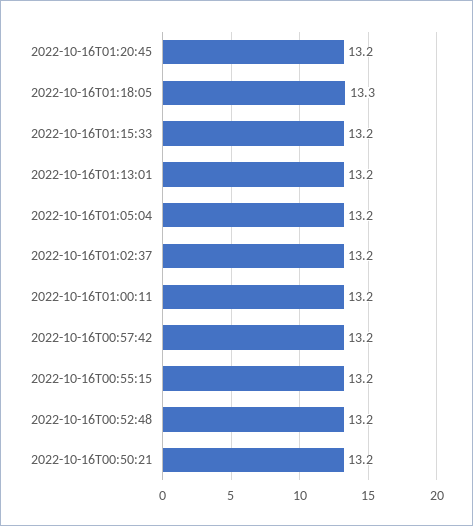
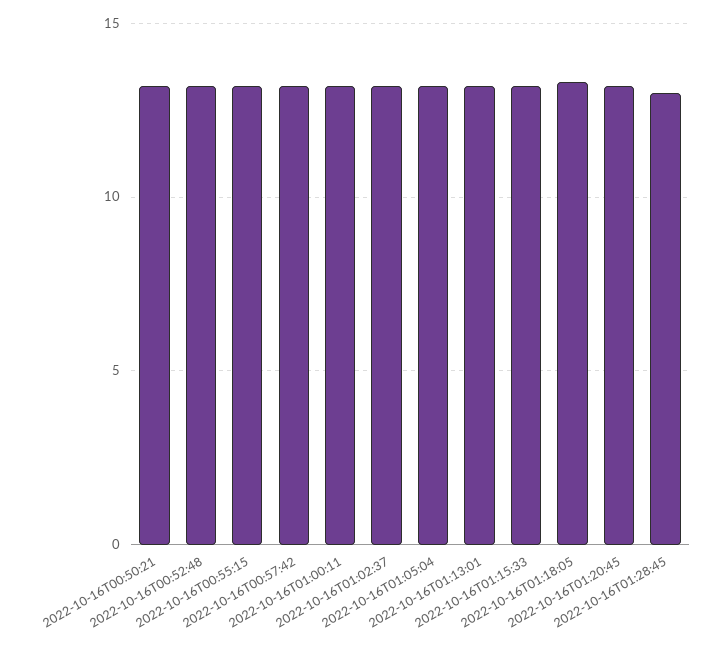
2022-10-16T01:28:45: none -> 13

